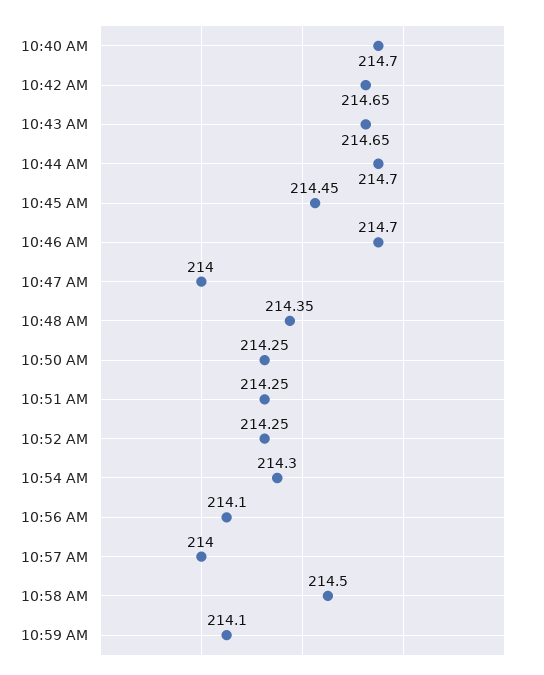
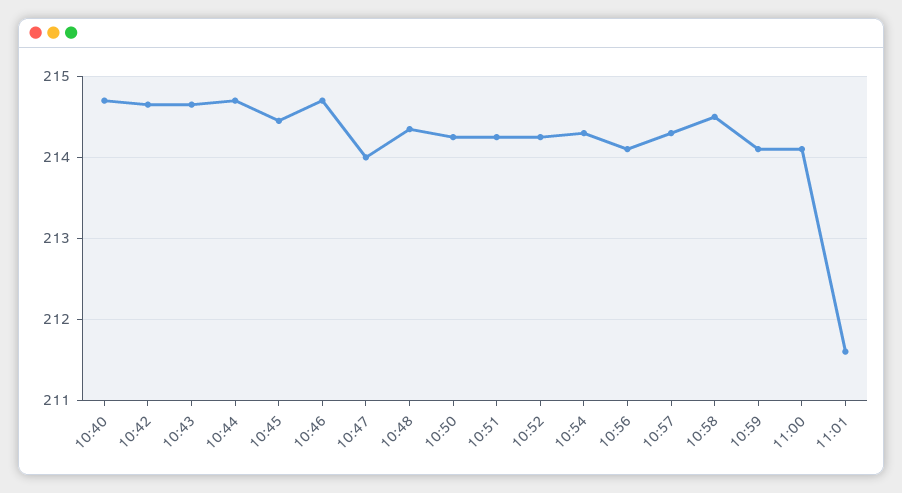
10:57 AM: 214 -> 214.3
11:00: none -> 214.1
11:01: none -> 211.6

